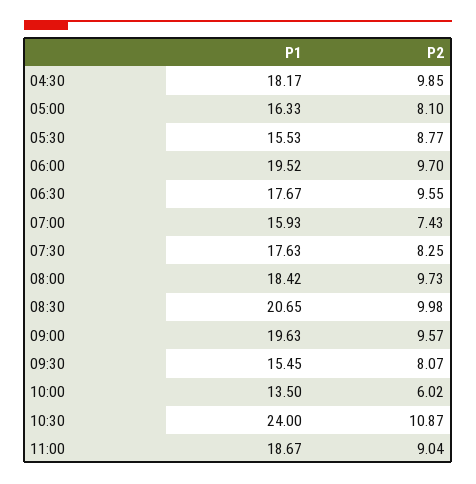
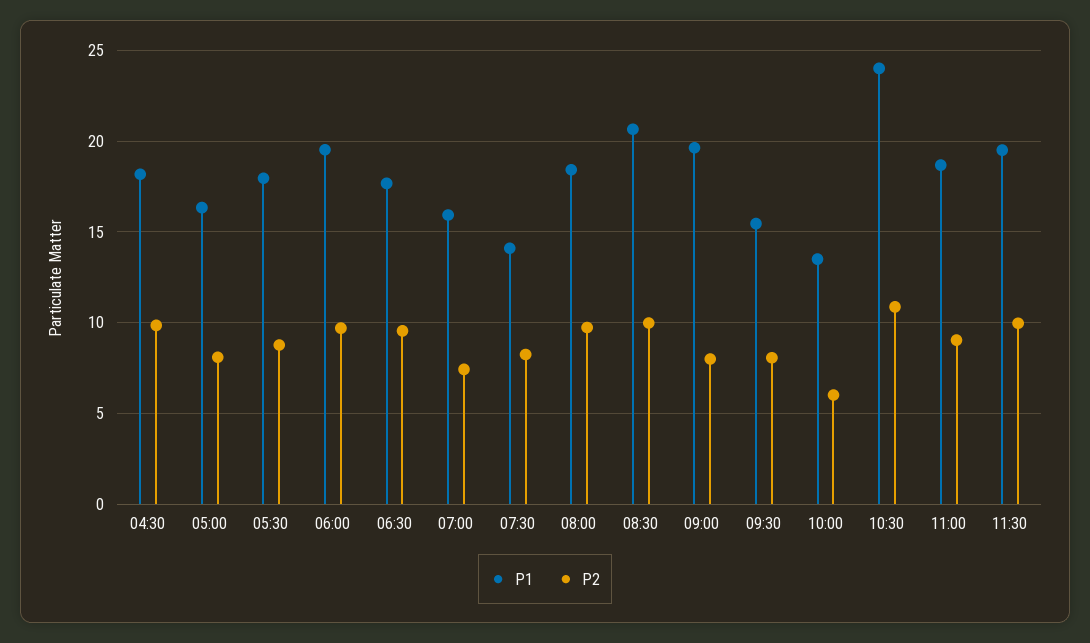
P1, 05:30: 15.53 -> 18
P1, 07:30: 17.63 -> 14
P2, 09:00: 9.57 -> 8
P1, 11:30: none -> 19.5
P2, 11:30: none -> 10

